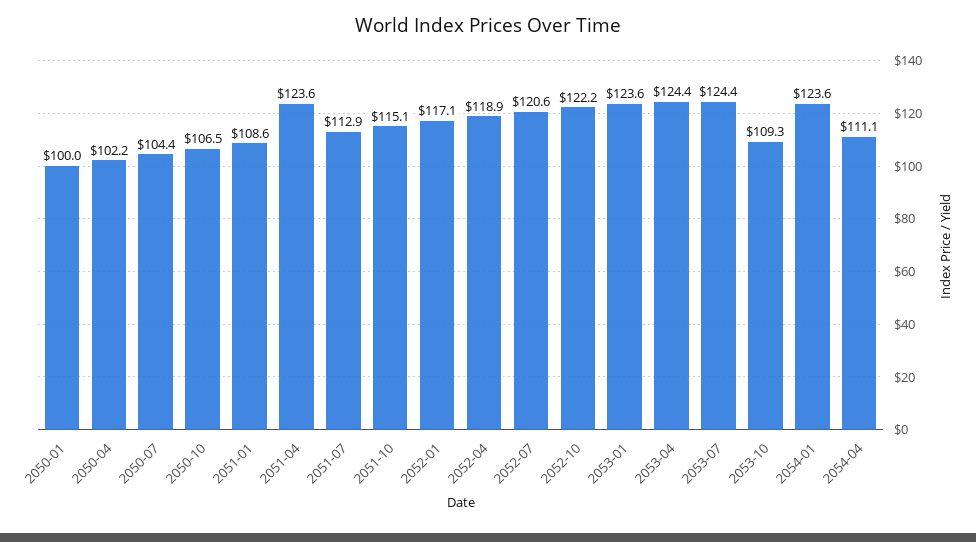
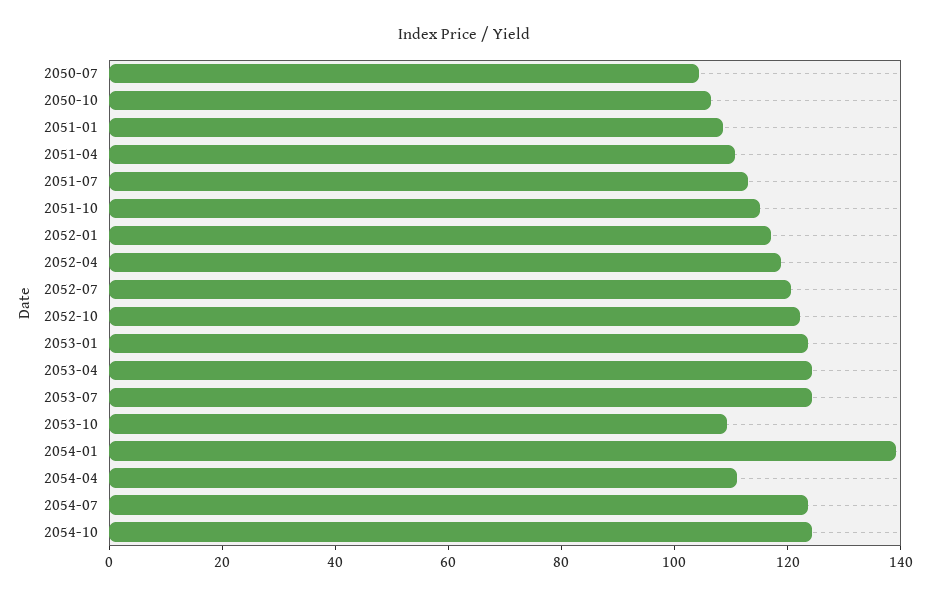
2050-01: 100 -> none
2050-04: 102.2 -> none
2051-04: 123.6 -> 110
2054-01: 123.6 -> 140
2054-07: none -> 125
2054-10: none -> 125

